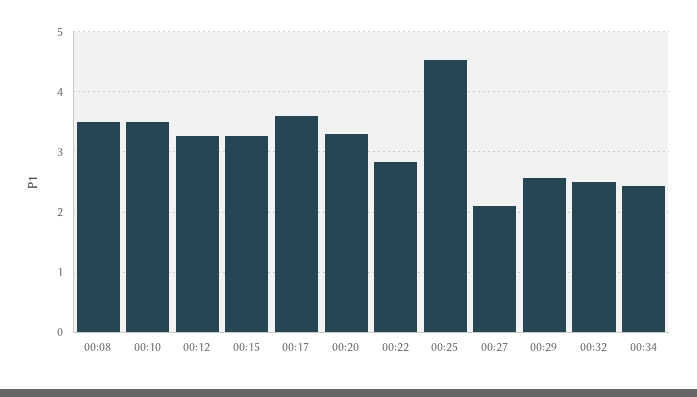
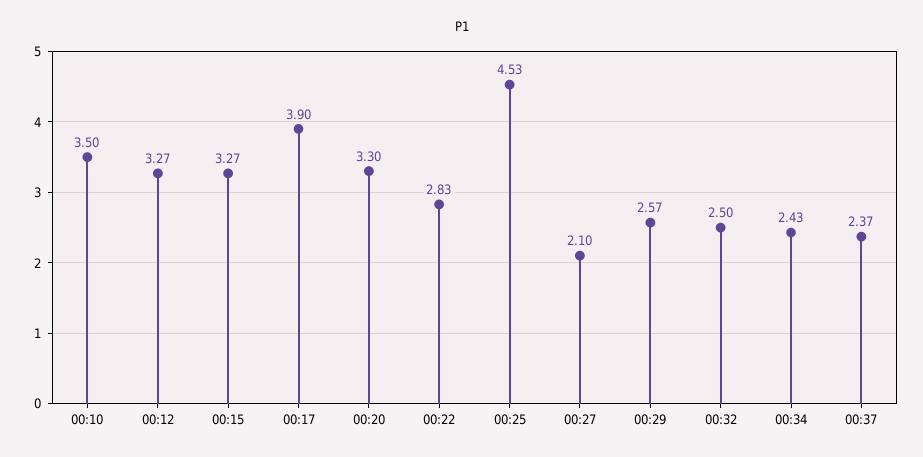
00:08: 3.5 -> none
00:17: 3.6 -> 3.9
00:37: none -> 2.37

